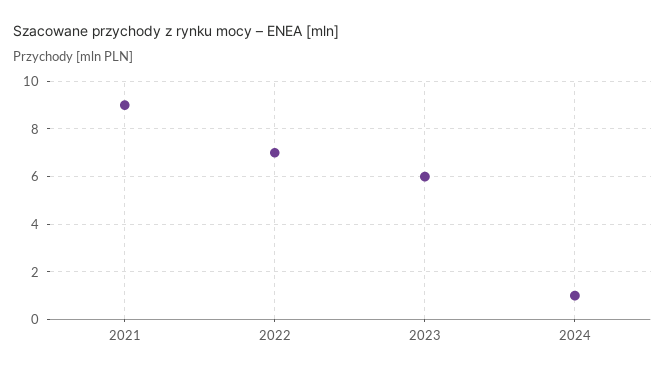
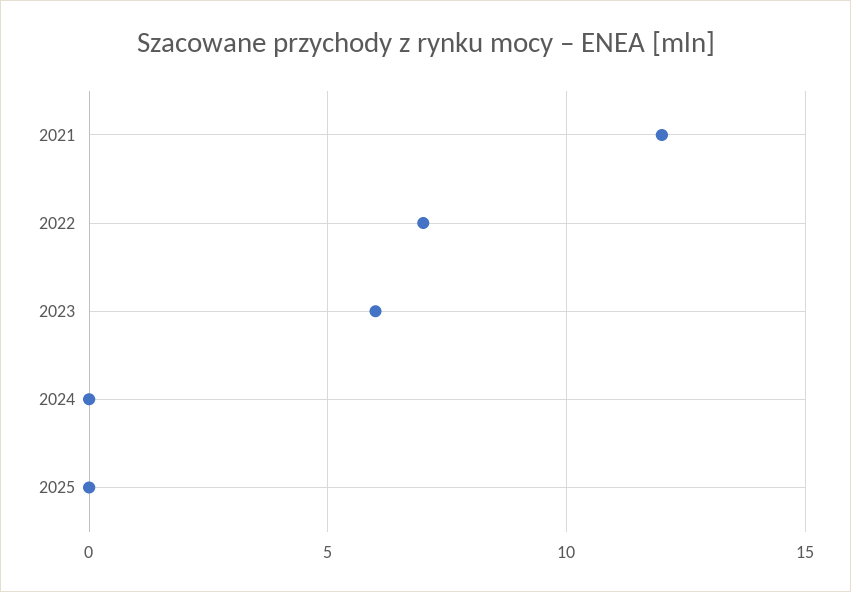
2021: 9 -> 12
2024: 1 -> 0
2025: none -> 0

